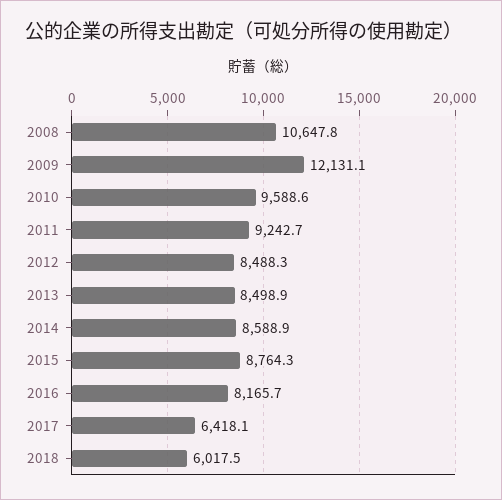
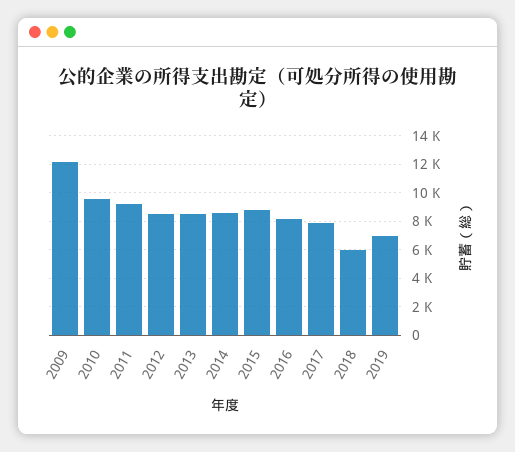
2008: 10647.8 -> none
2017: 6418.1 -> 8000
2019: none -> 7000

